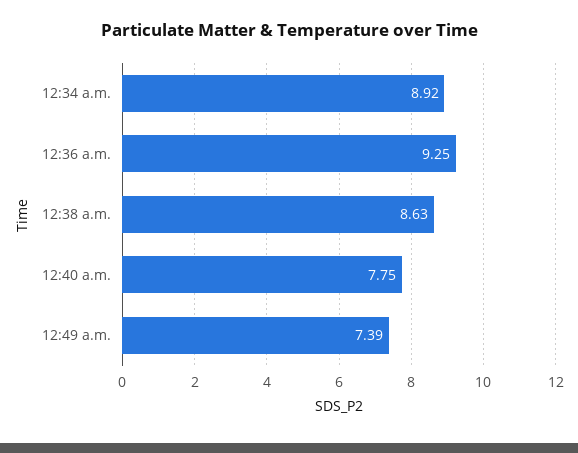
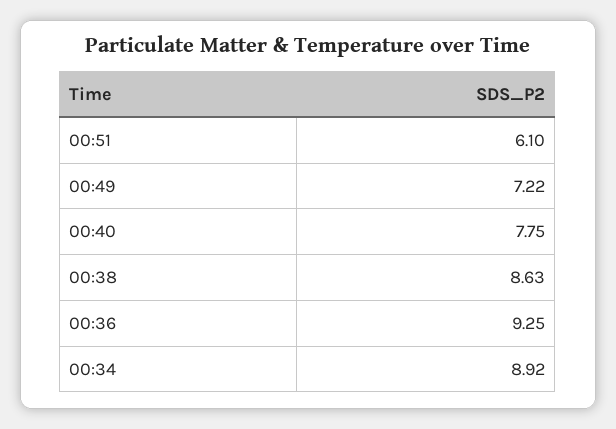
12:49 a.m.: 7.39 -> 7.22
00:51: none -> 6.1

